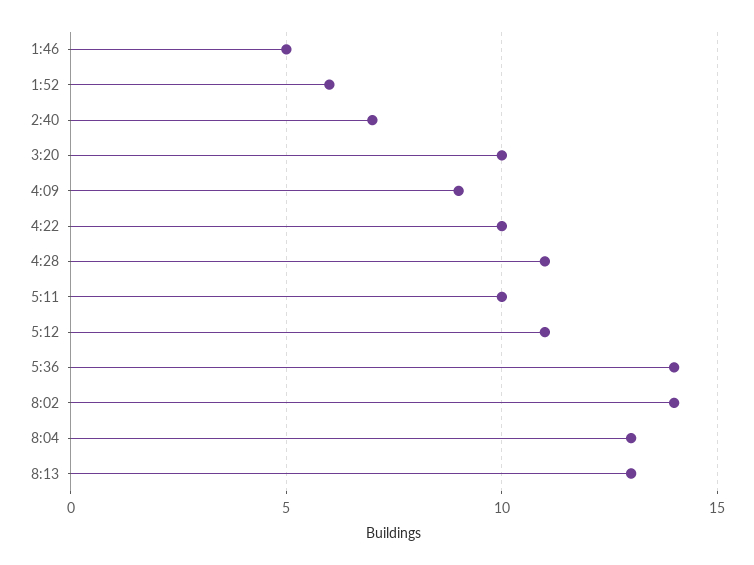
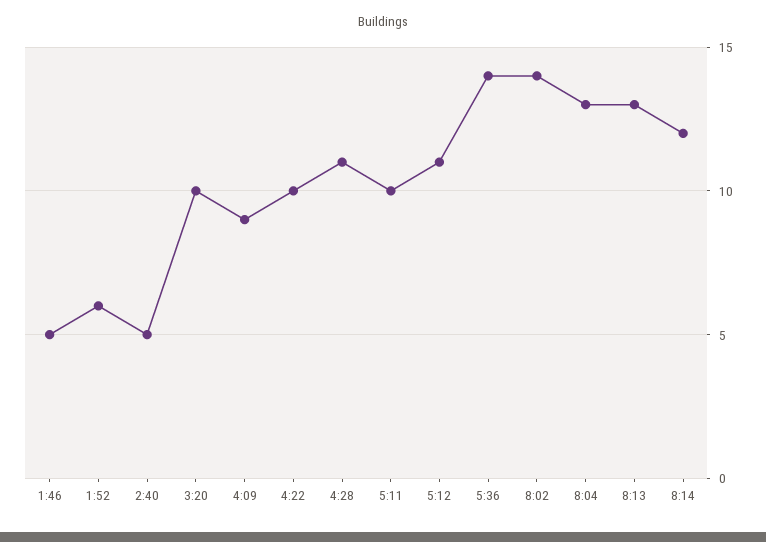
2:40: 7 -> 5
8:14: none -> 12

